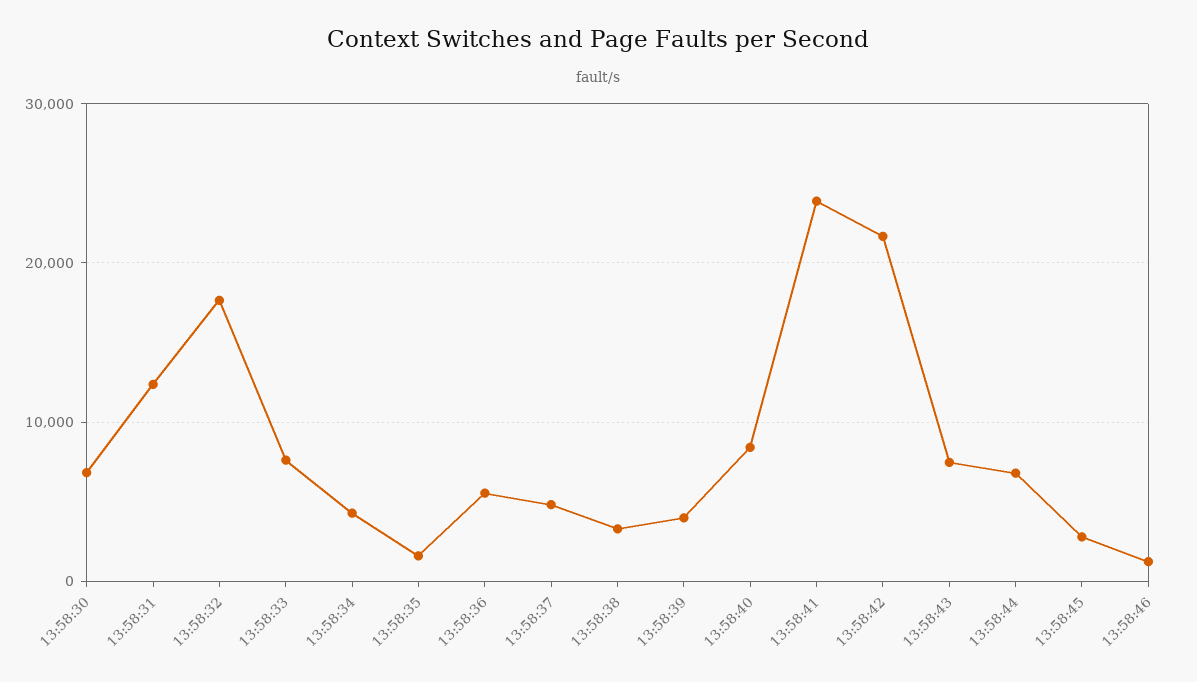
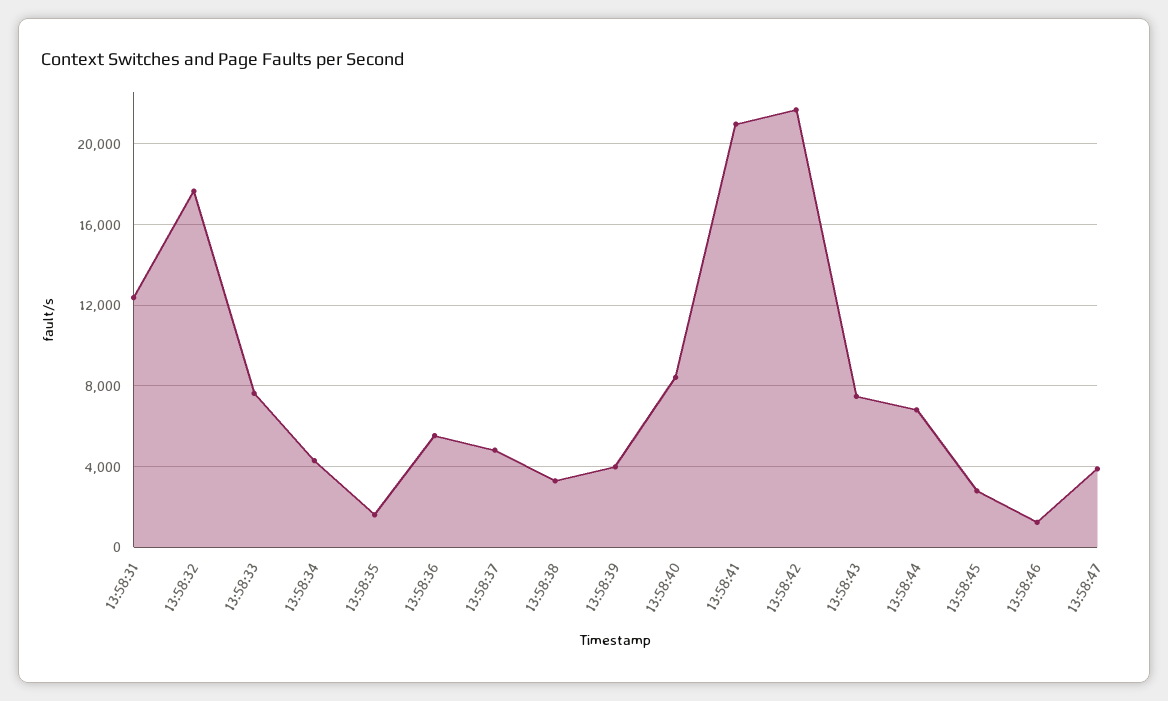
13:58:30: 7000 -> none
13:58:41: 24000 -> 21000
13:58:47: none -> 4000

